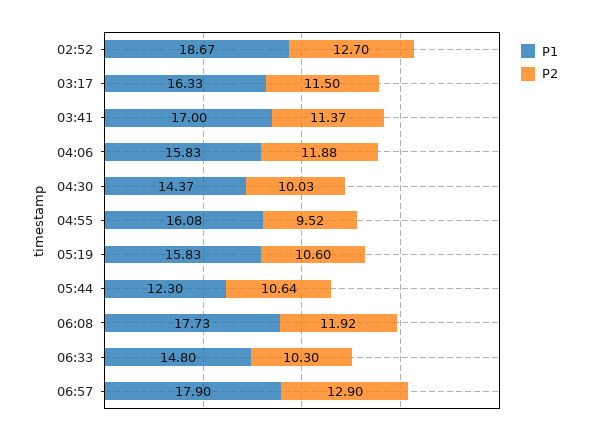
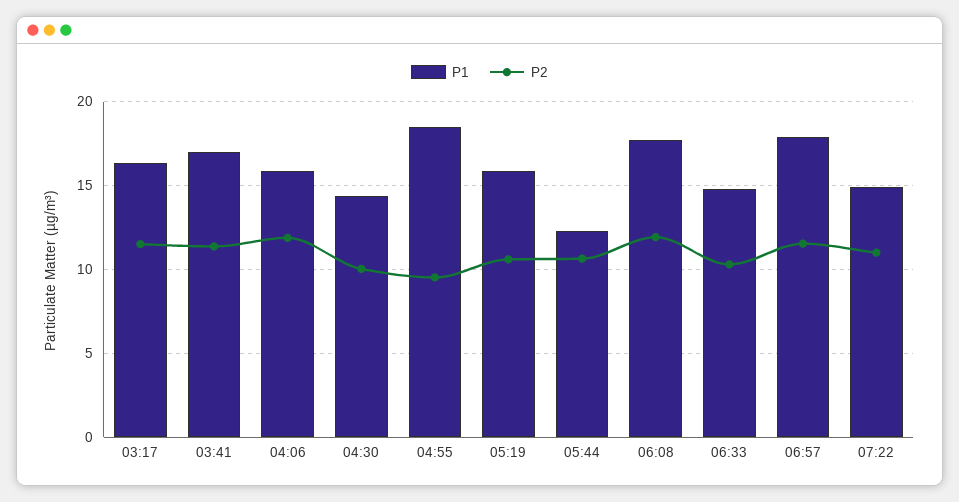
P1, 02:52: 18.67 -> none
P2, 02:52: 12.7 -> none
P1, 04:55: 16.08 -> 18.5
P2, 06:57: 12.9 -> 11.5
P1, 07:22: none -> 15
P2, 07:22: none -> 11

